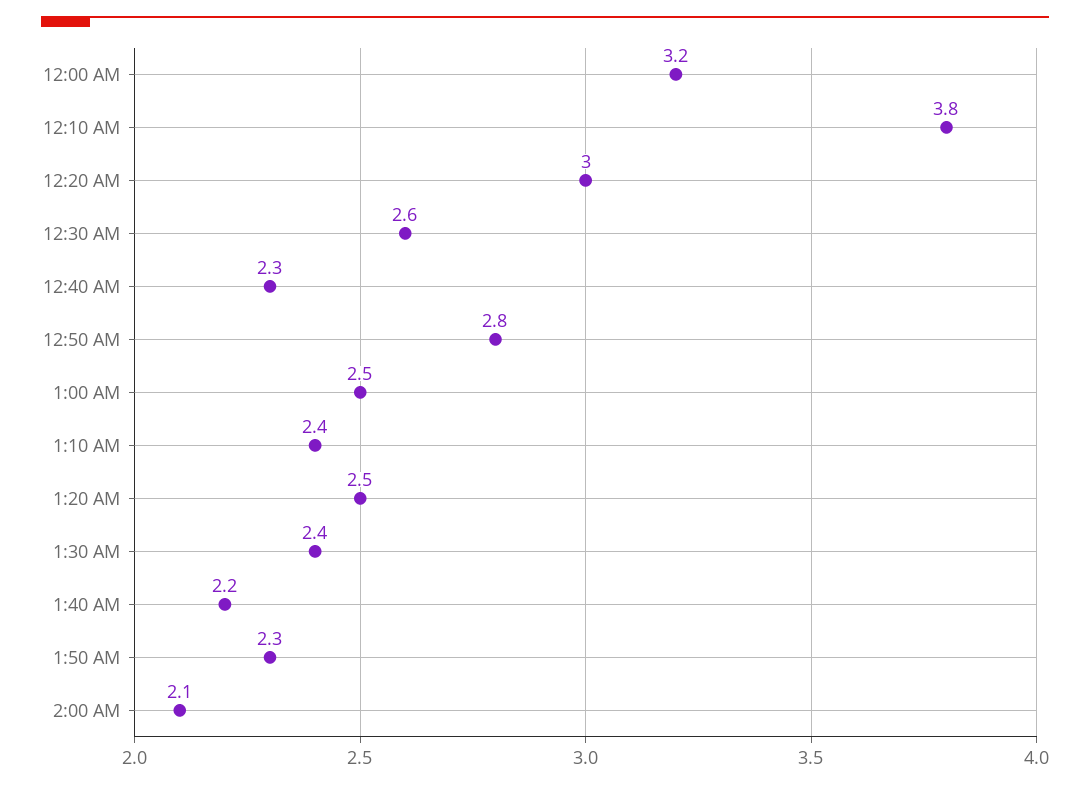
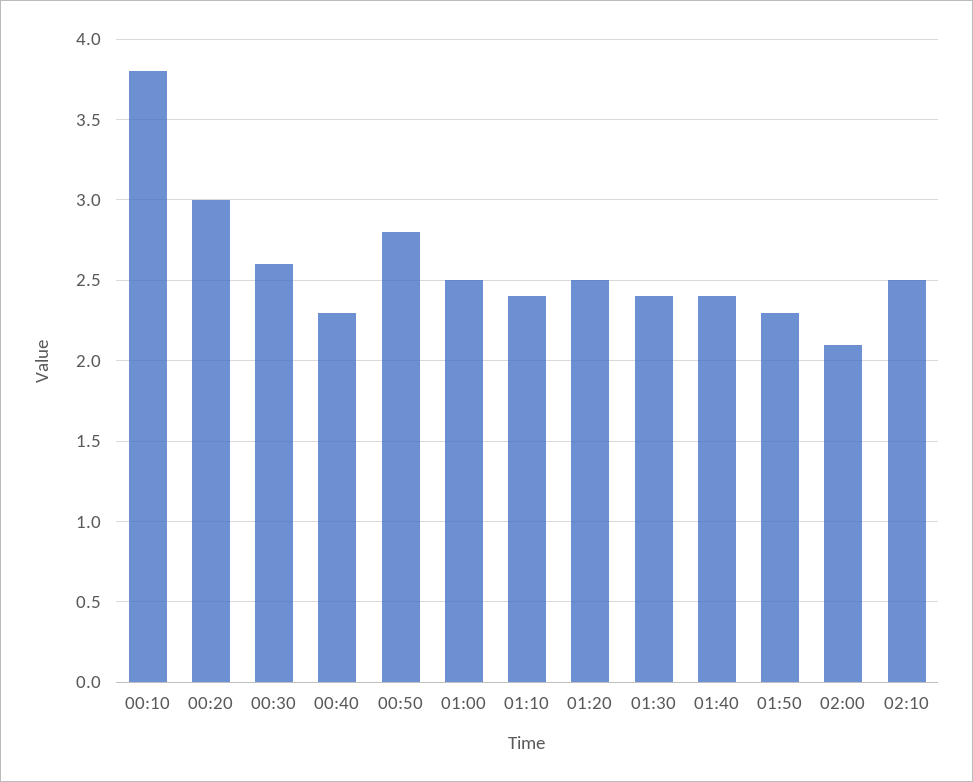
12:00 AM: 3.2 -> none
1:40 AM: 2.2 -> 2.4
02:10: none -> 2.5

